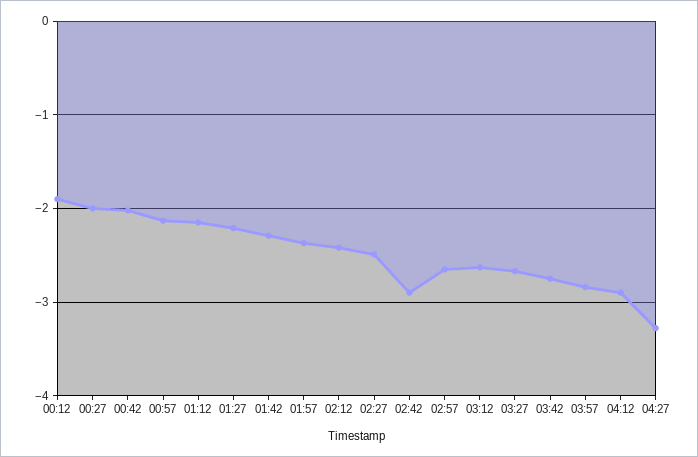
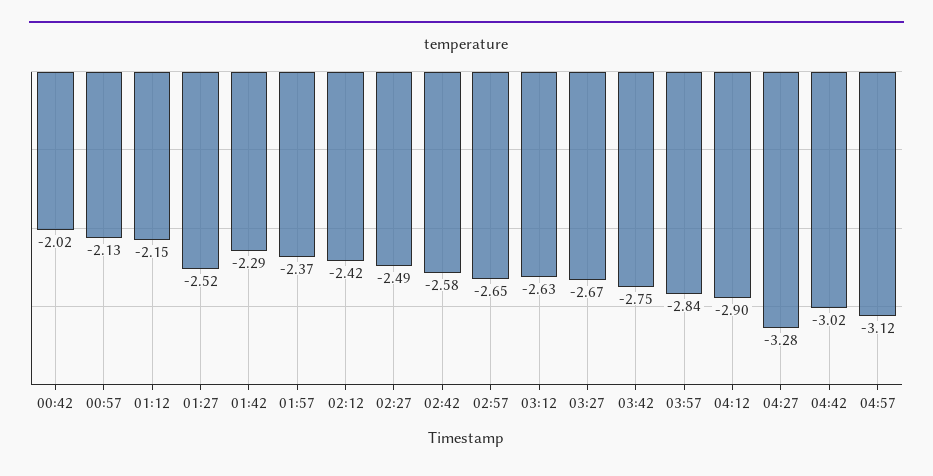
00:12: -1.9 -> none
00:27: -2 -> none
01:27: -2.2 -> -2.52
02:42: -2.9 -> -2.58
04:42: none -> -3.02
04:57: none -> -3.12

